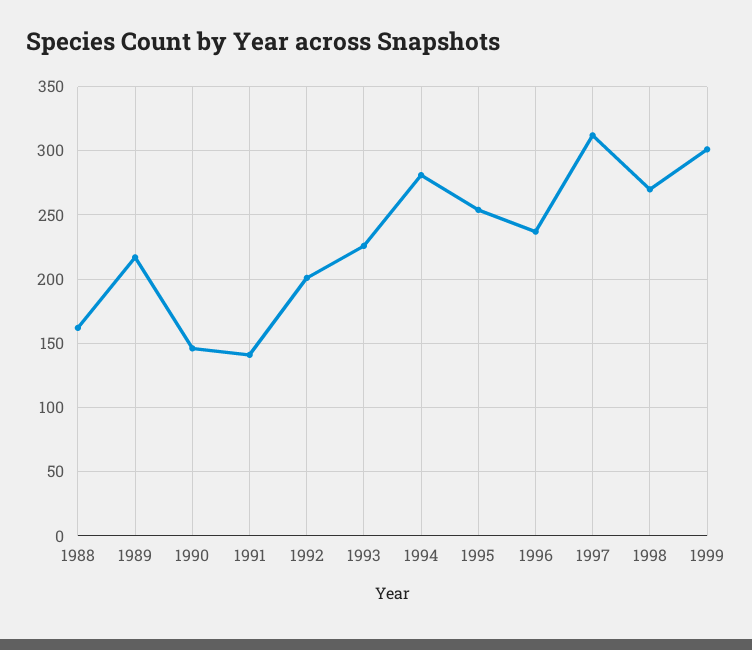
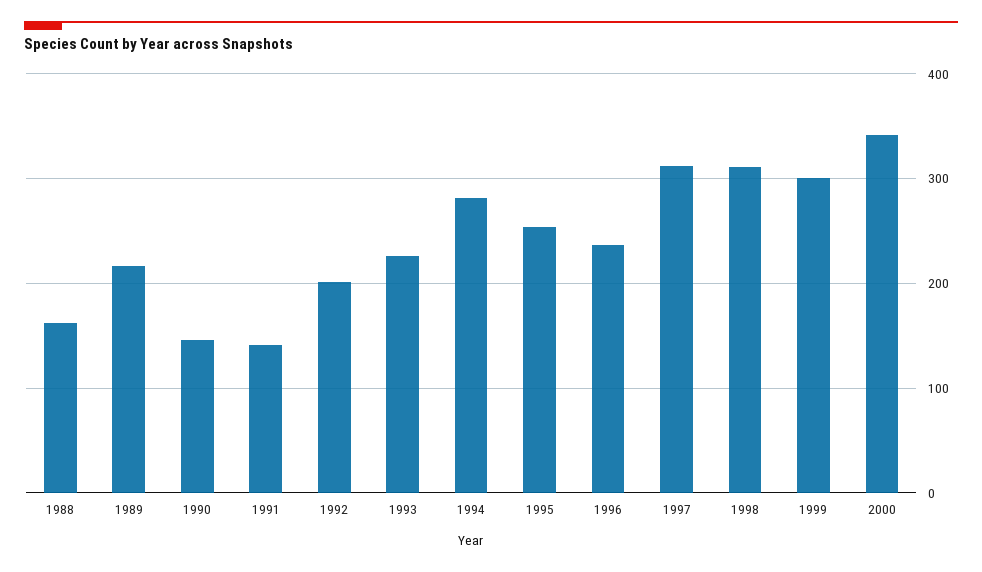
1998: 270 -> 310
2000: none -> 340

